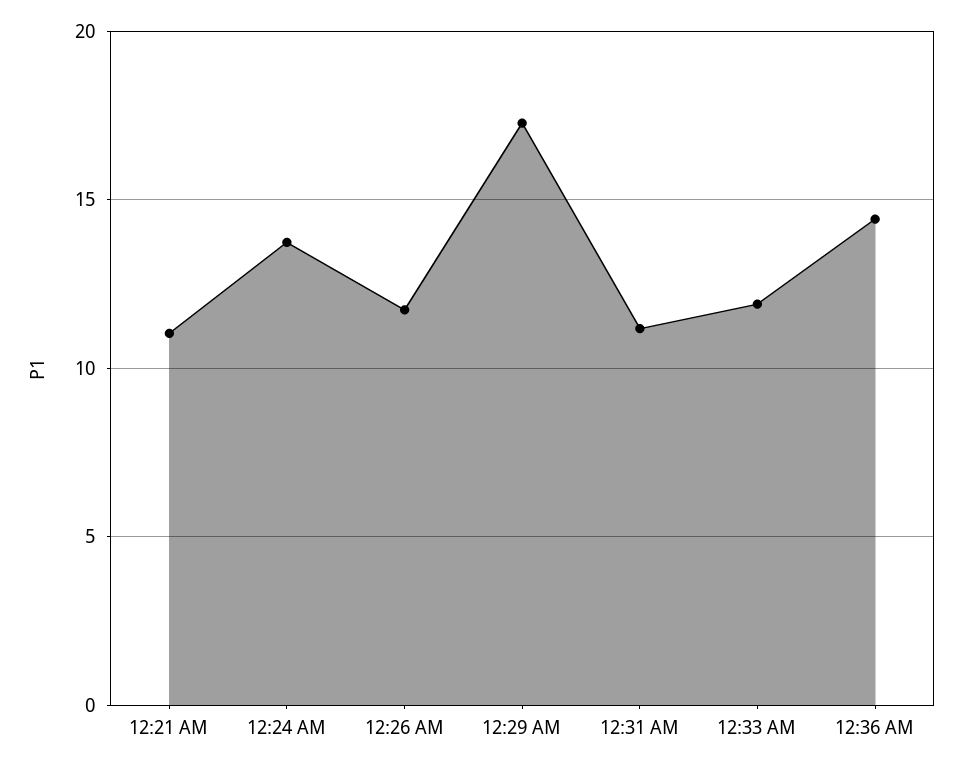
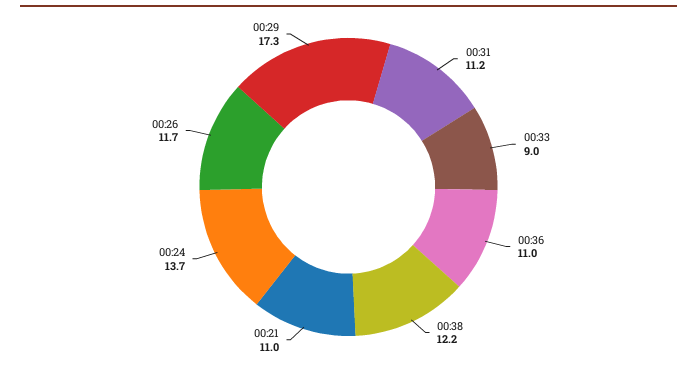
12:33 AM: 12 -> 9
12:36 AM: 14.5 -> 11
00:38: none -> 12.2

